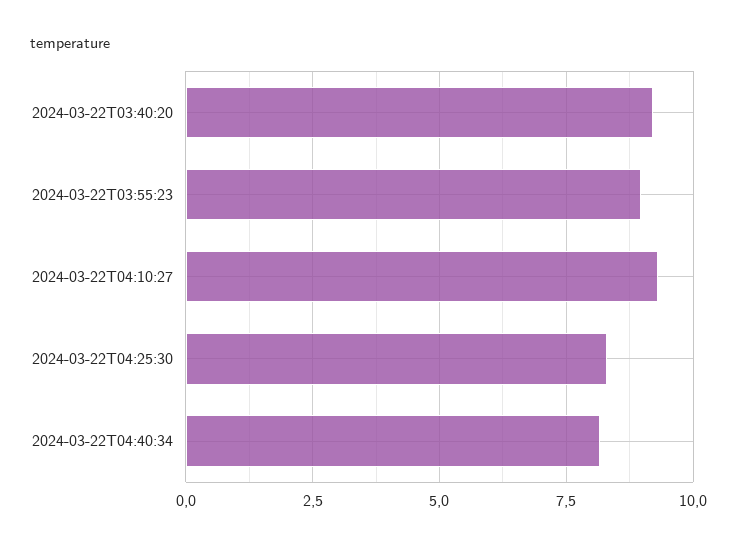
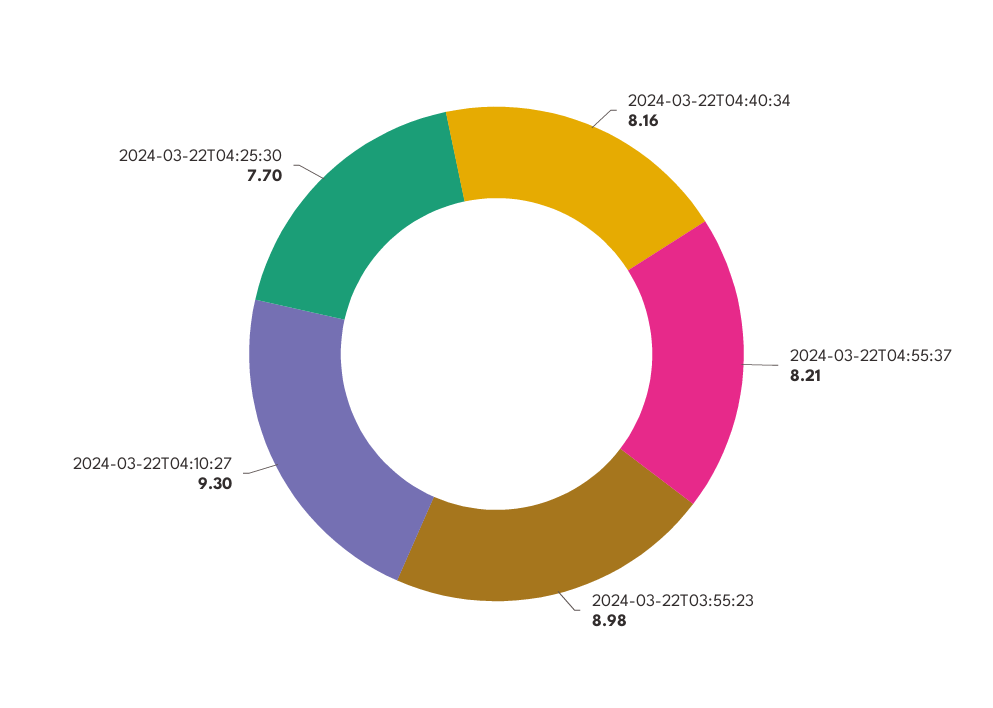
2024-03-22T03:40:20: 9.25 -> none
2024-03-22T04:25:30: 8.25 -> 7.7
2024-03-22T04:55:37: none -> 8.21

